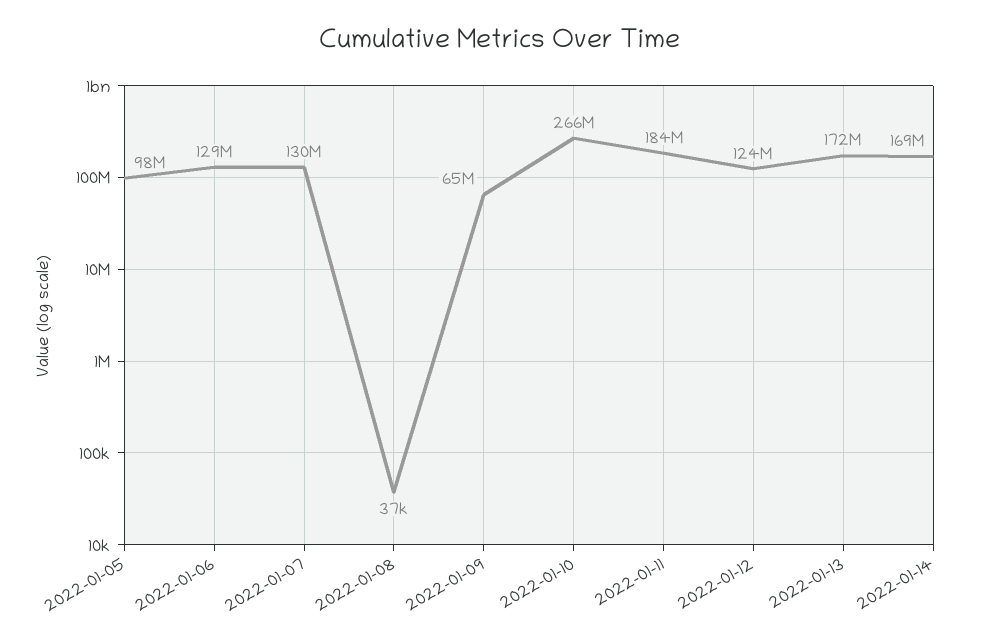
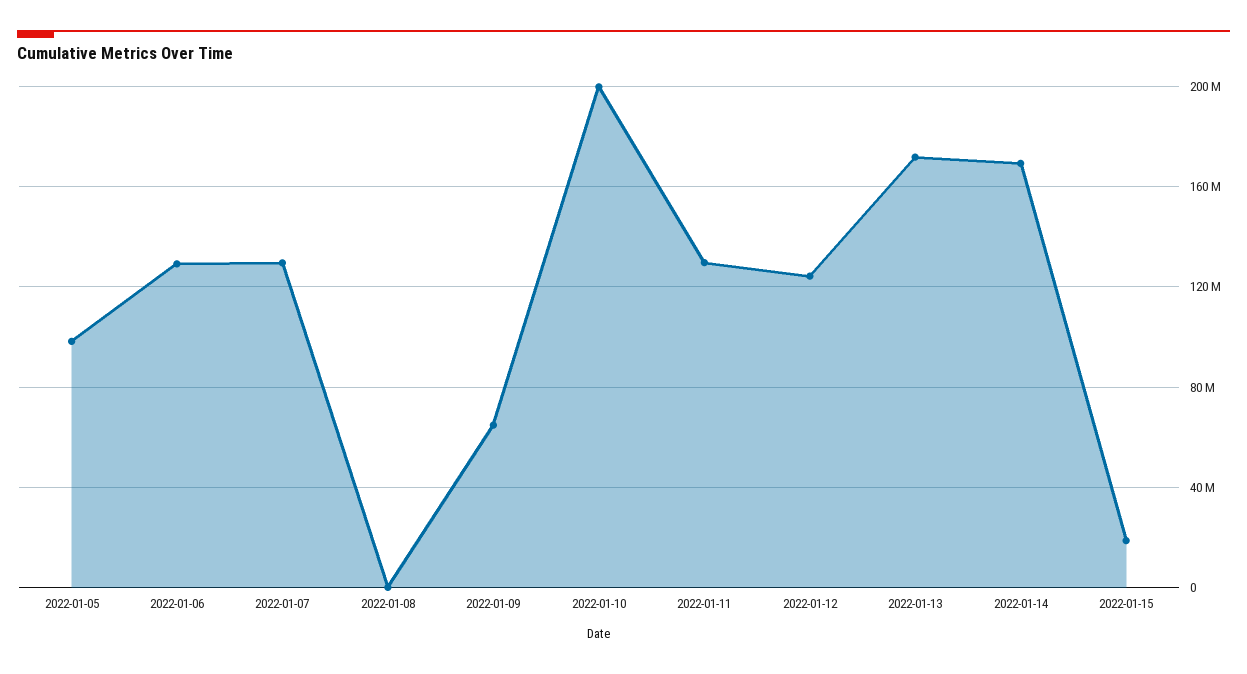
2022-01-10: 266000000 -> 200000000
2022-01-11: 184000000 -> 130000000
2022-01-15: none -> 20000000

